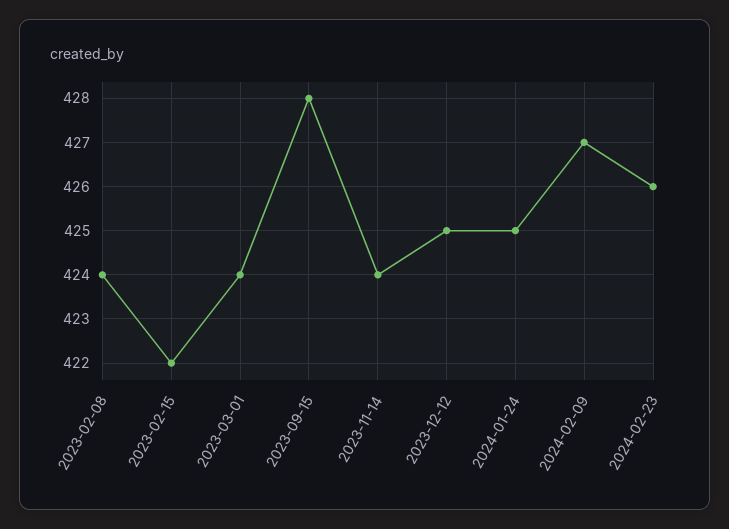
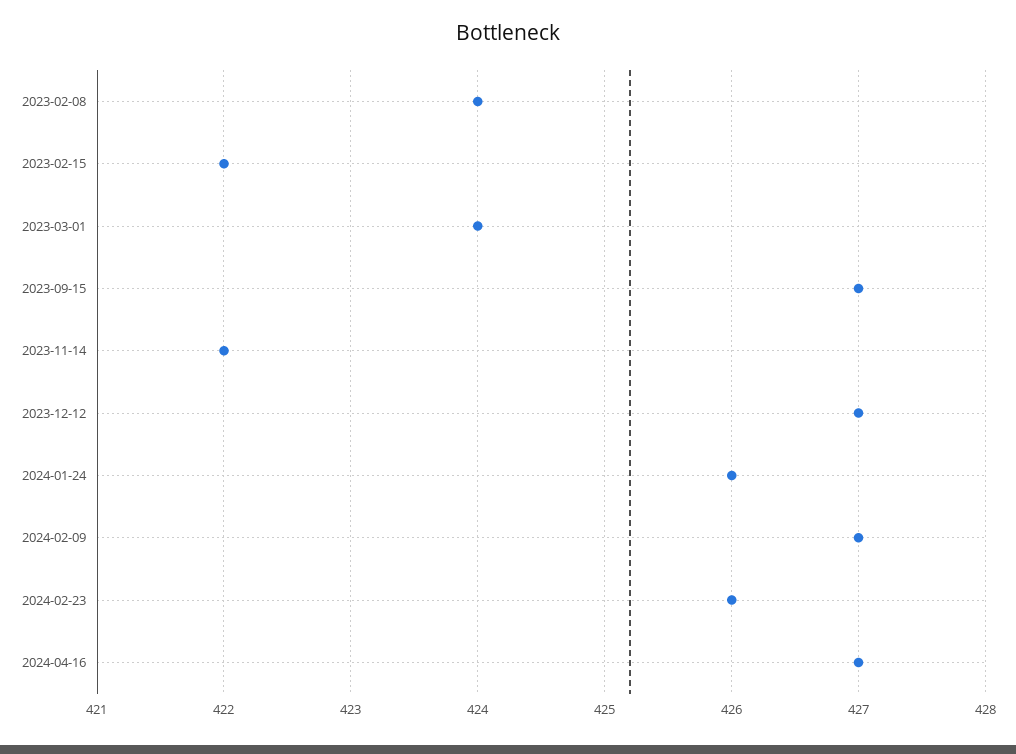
2023-09-15: 428 -> 427
2023-11-14: 424 -> 422
2023-12-12: 425 -> 427
2024-01-24: 425 -> 426
2024-04-16: none -> 427

